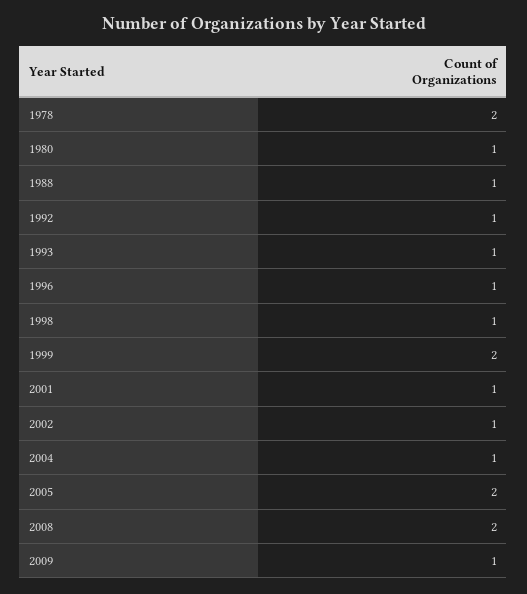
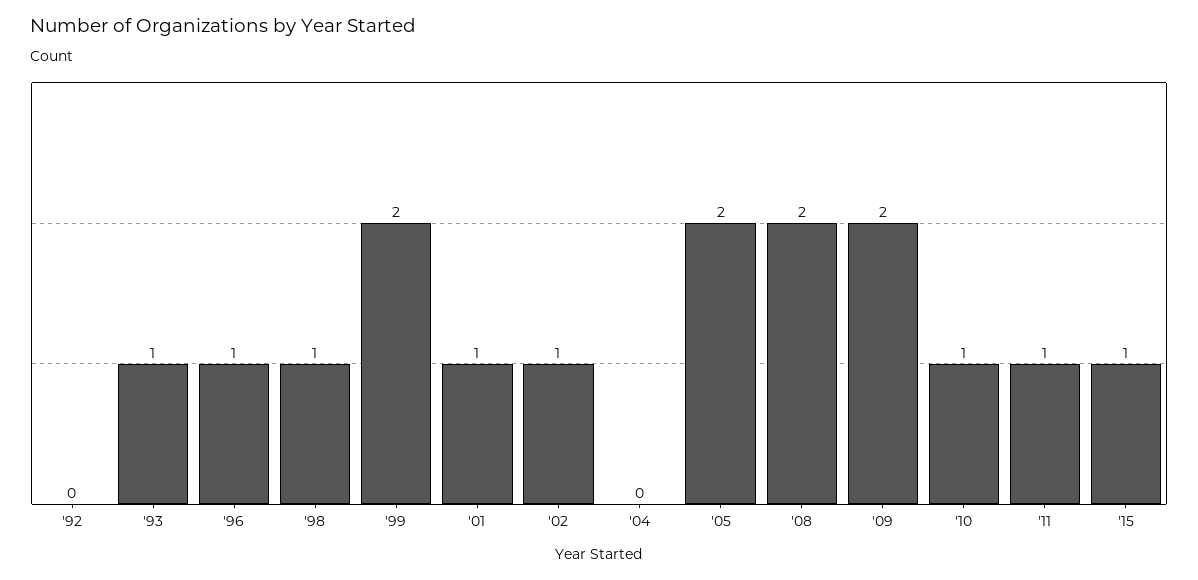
1978: 2 -> none
1980: 1 -> none
1988: 1 -> none
1992: 1 -> 0
2004: 1 -> 0
2009: 1 -> 2
'10: none -> 1
'11: none -> 1
'15: none -> 1

